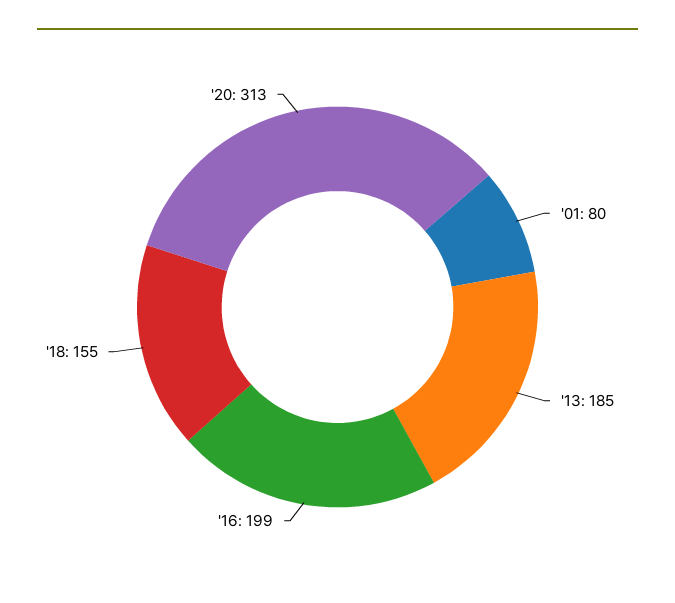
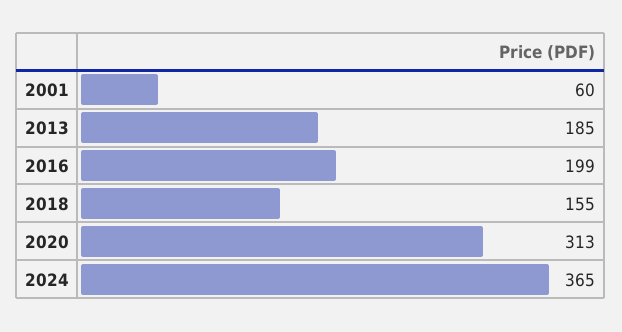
'01: 80 -> 60
2024: none -> 365

